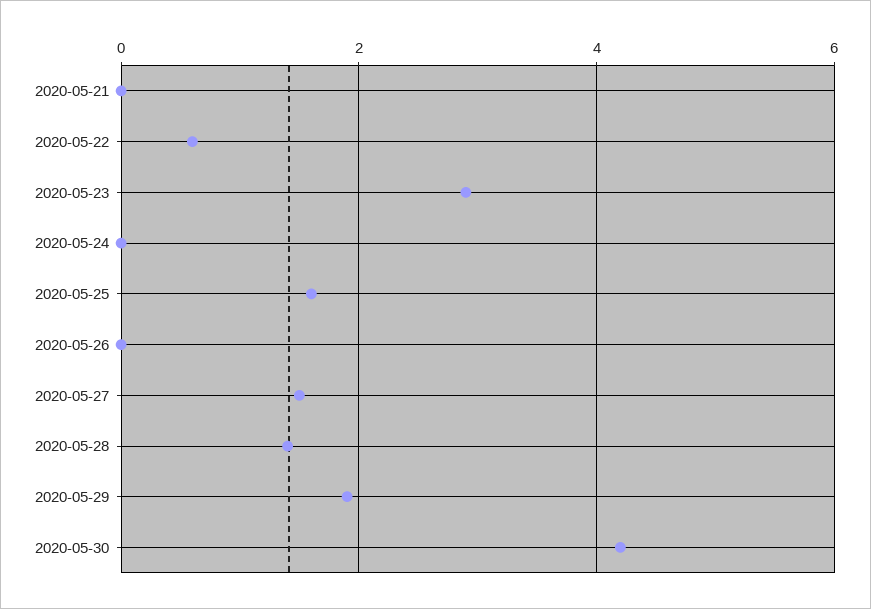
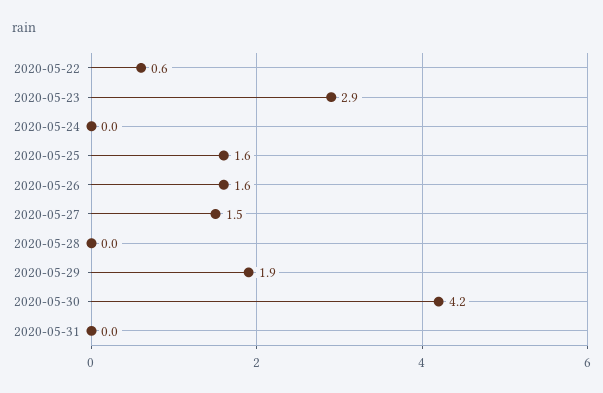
2020-05-21: 0 -> none
2020-05-26: 0 -> 1.6
2020-05-28: 1.5 -> 0
2020-05-31: none -> 0

